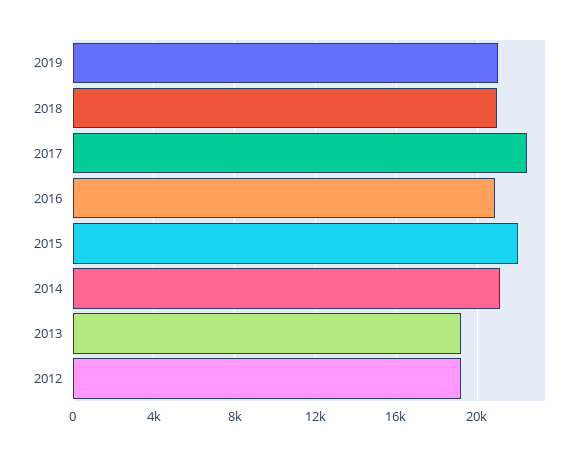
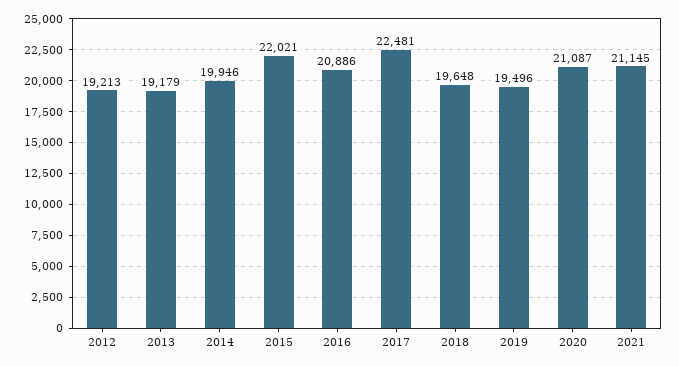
2019: 21000 -> 19496
2018: 21000 -> 19648
2014: 21000 -> 19946
2020: none -> 21087
2021: none -> 21145

